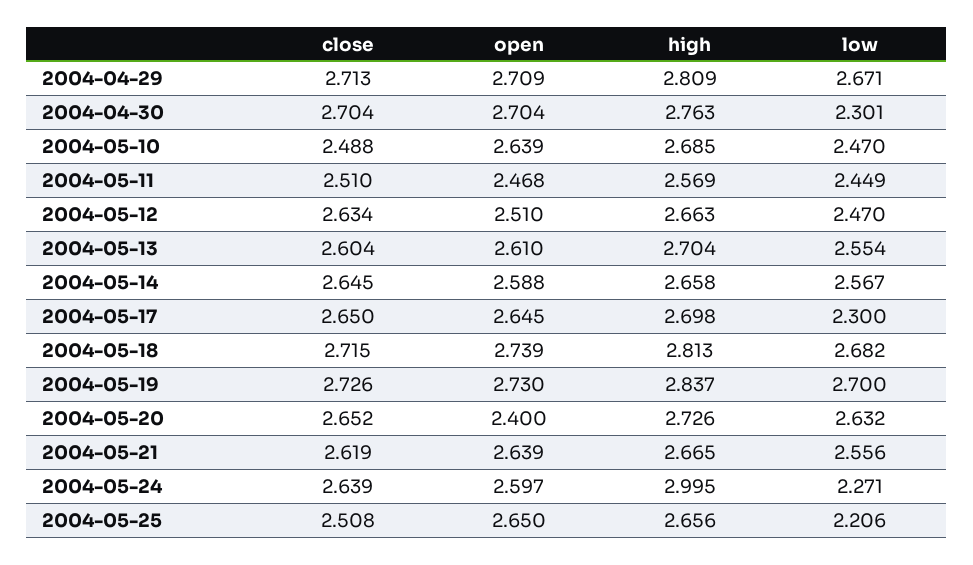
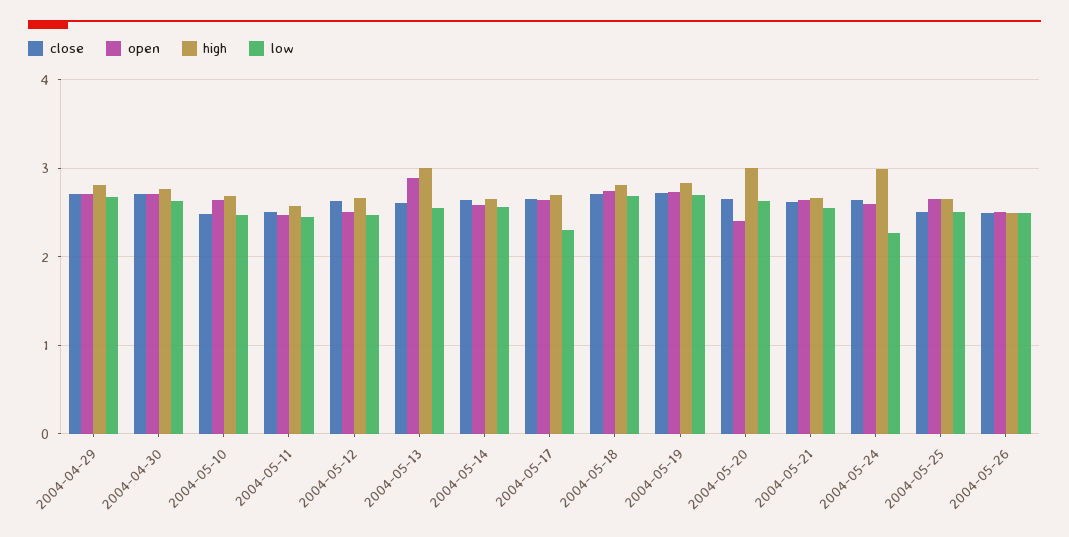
low, 2004-04-30: 2.301 -> 2.6
open, 2004-05-13: 2.61 -> 2.9
high, 2004-05-13: 2.704 -> 3
high, 2004-05-20: 2.726 -> 3
low, 2004-05-25: 2.206 -> 2.5
close, 2004-05-26: none -> 2.5
open, 2004-05-26: none -> 2.5
high, 2004-05-26: none -> 2.5
low, 2004-05-26: none -> 2.5

